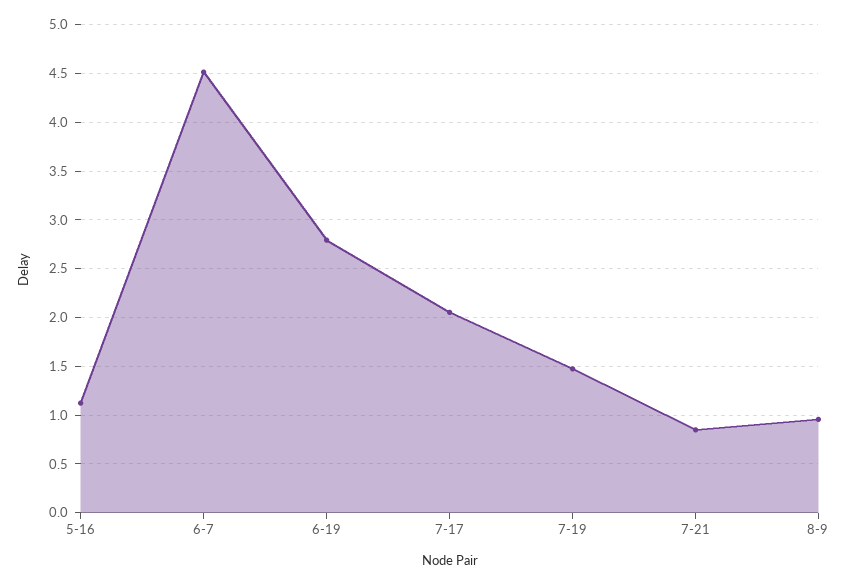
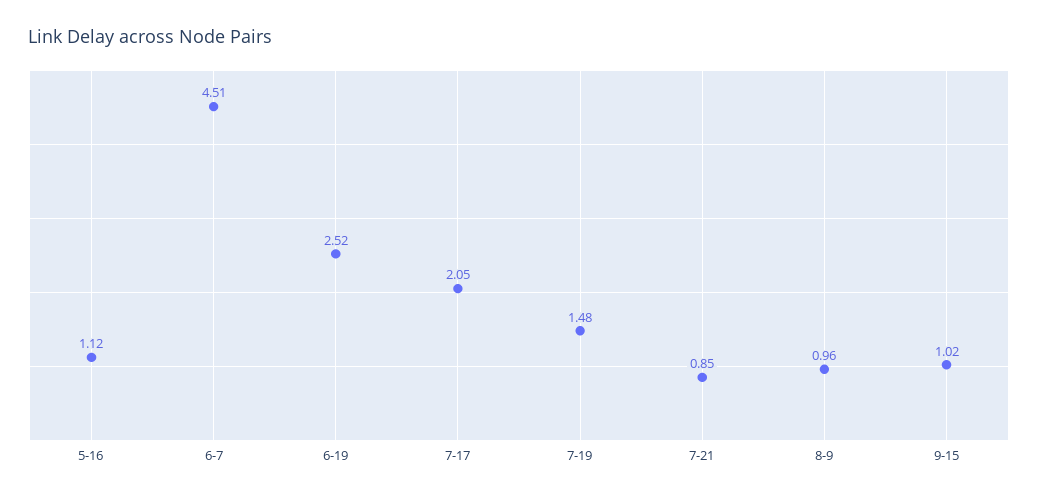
6-19: 2.8 -> 2.52
9-15: none -> 1.02

